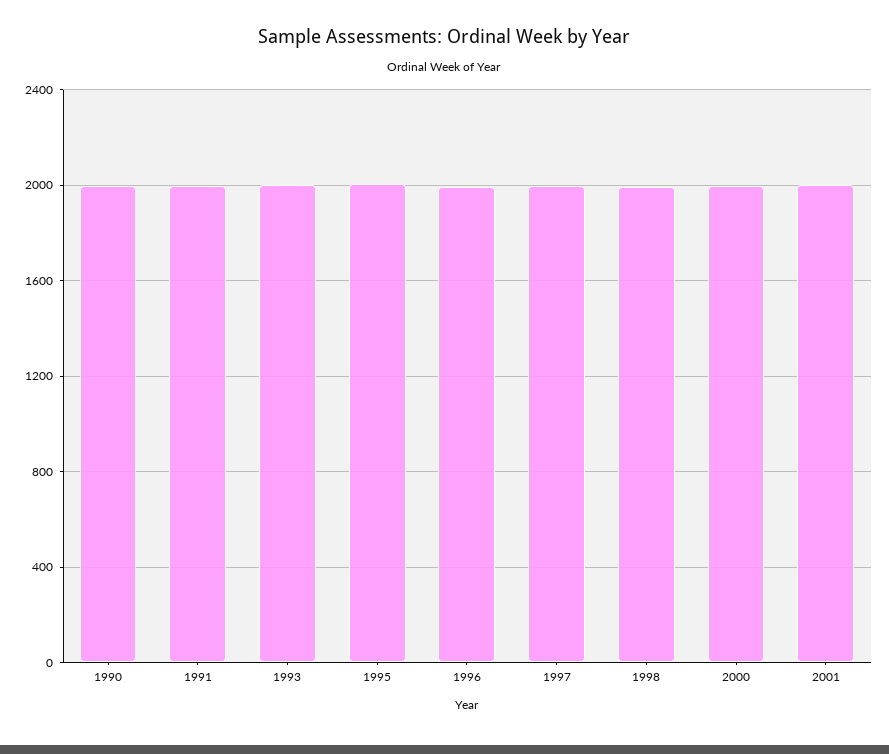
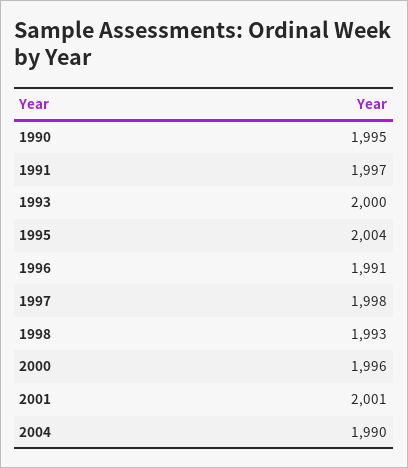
2004: none -> 1990

